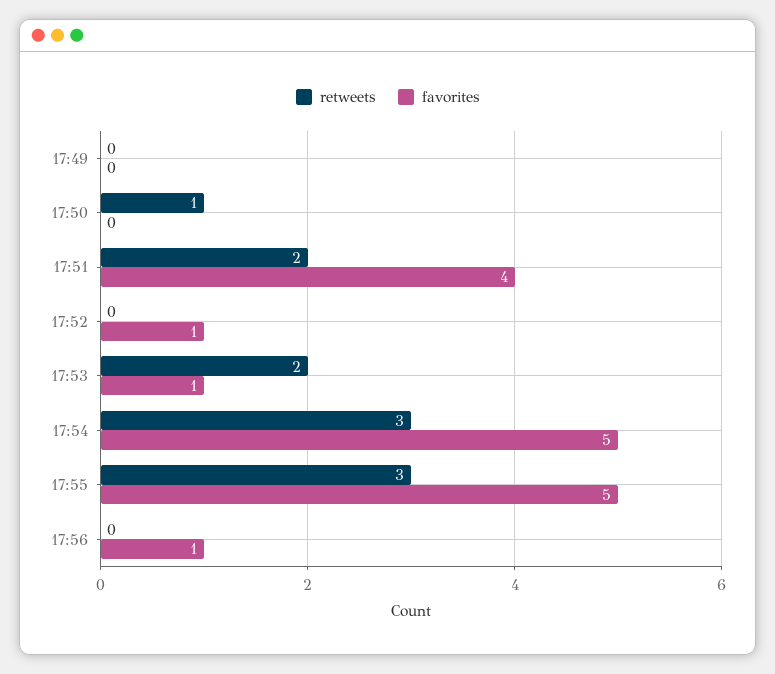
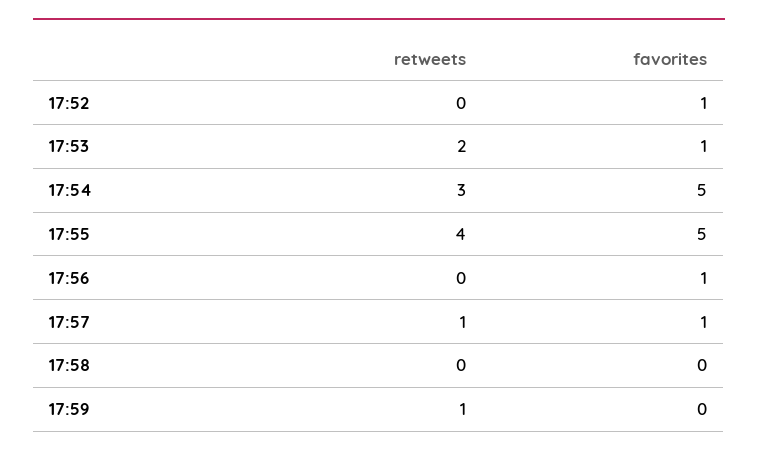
retweets, 17:49: 0 -> none
favorites, 17:49: 0 -> none
retweets, 17:50: 1 -> none
favorites, 17:50: 0 -> none
retweets, 17:51: 2 -> none
favorites, 17:51: 4 -> none
retweets, 17:55: 3 -> 4
retweets, 17:57: none -> 1
favorites, 17:57: none -> 1
retweets, 17:58: none -> 0
favorites, 17:58: none -> 0
retweets, 17:59: none -> 1
favorites, 17:59: none -> 0

